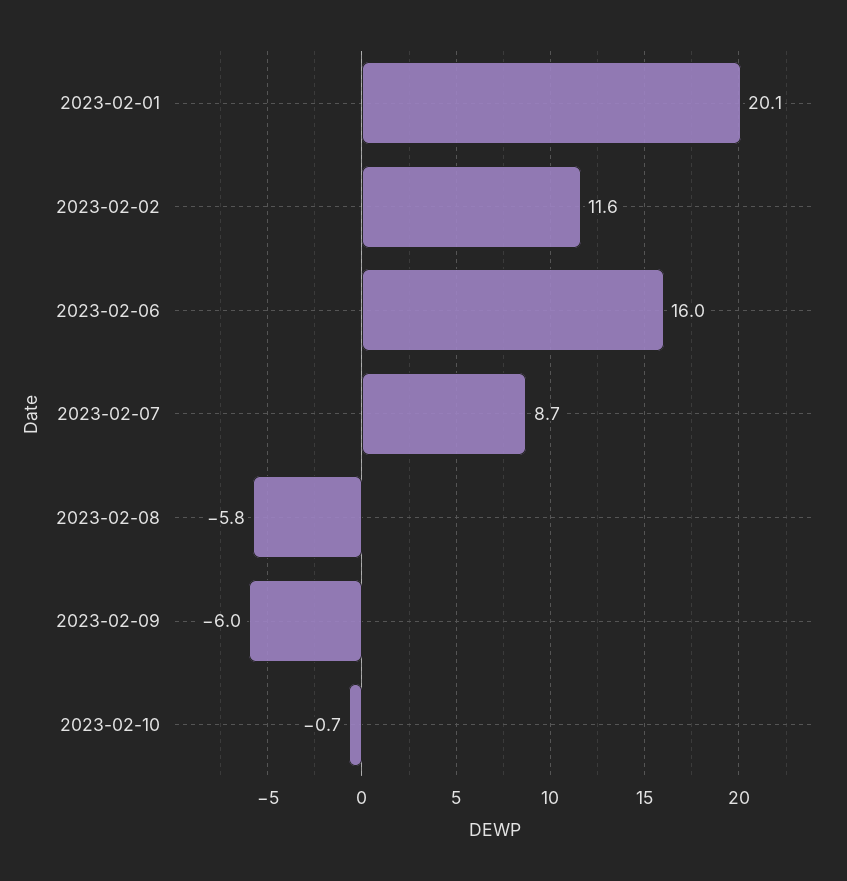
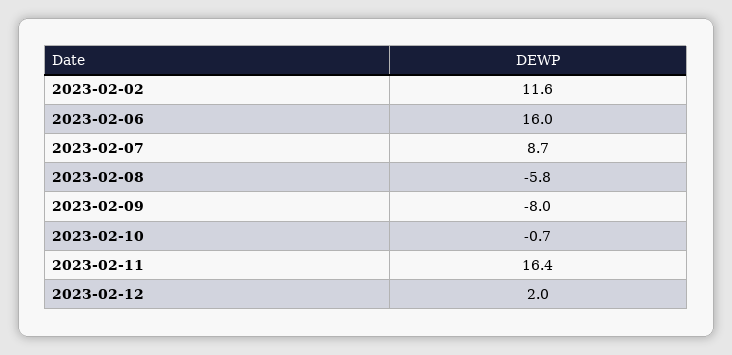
2023-02-01: 20.1 -> none
2023-02-09: -6 -> -8
2023-02-11: none -> 16.4
2023-02-12: none -> 2

